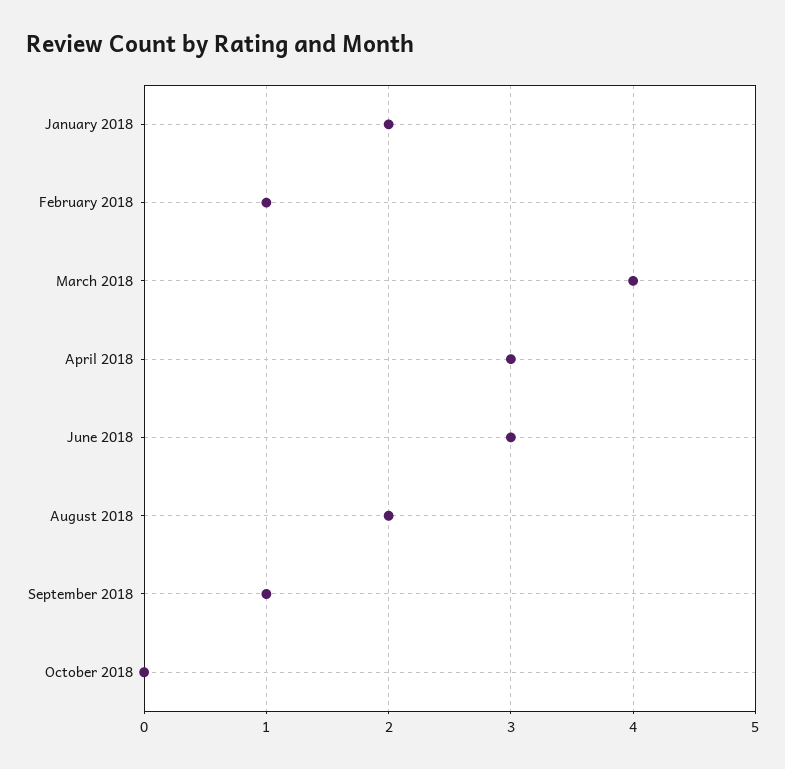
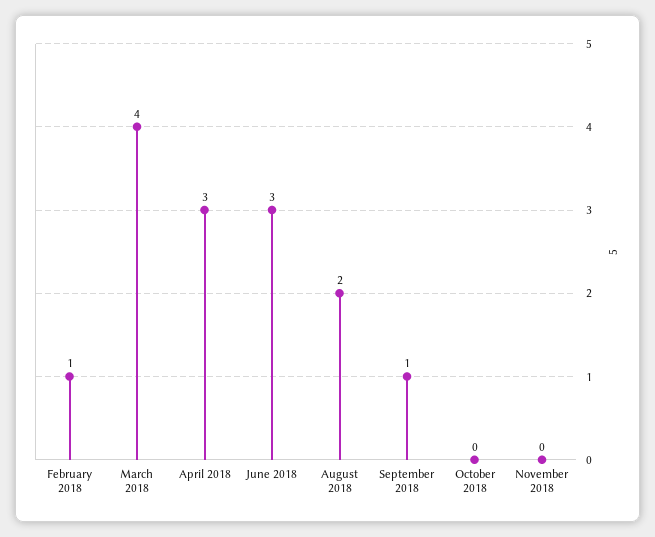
January 2018: 2 -> none
November 2018: none -> 0

